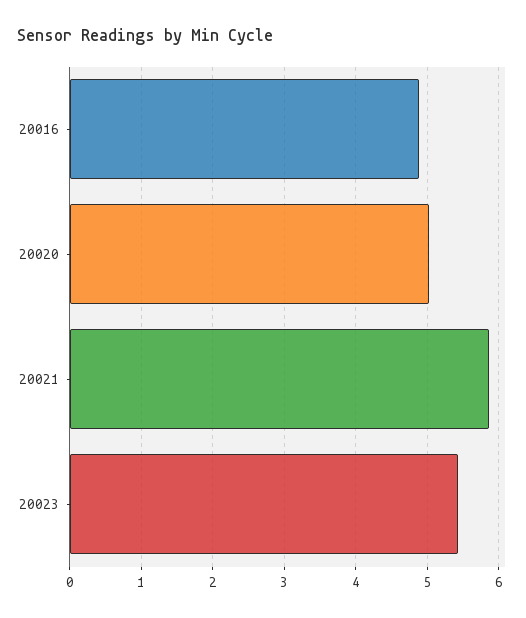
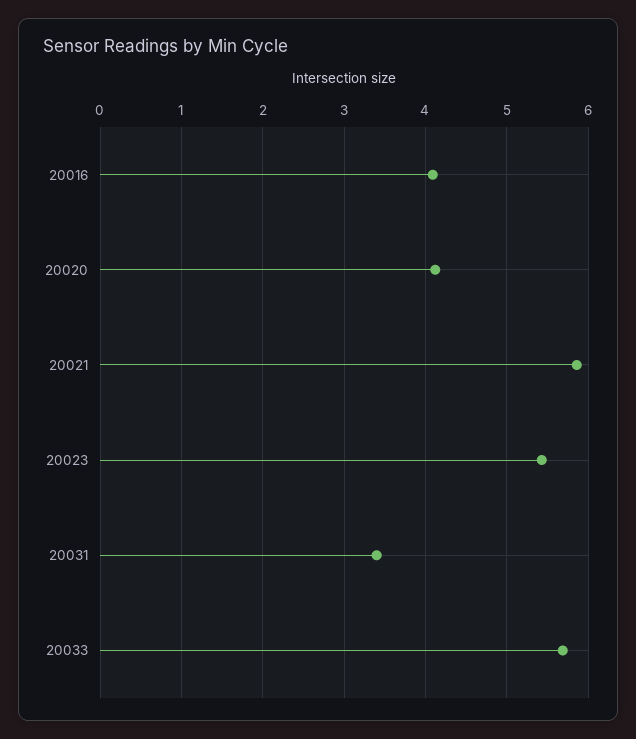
20016: 4.9 -> 4.1
20020: 5 -> 4.1
20031: none -> 3.4
20033: none -> 5.7

